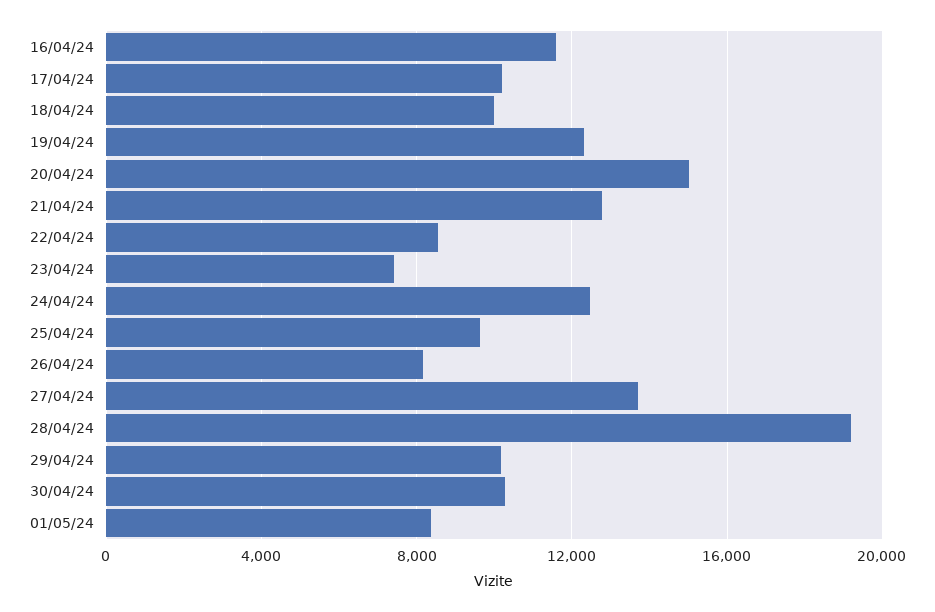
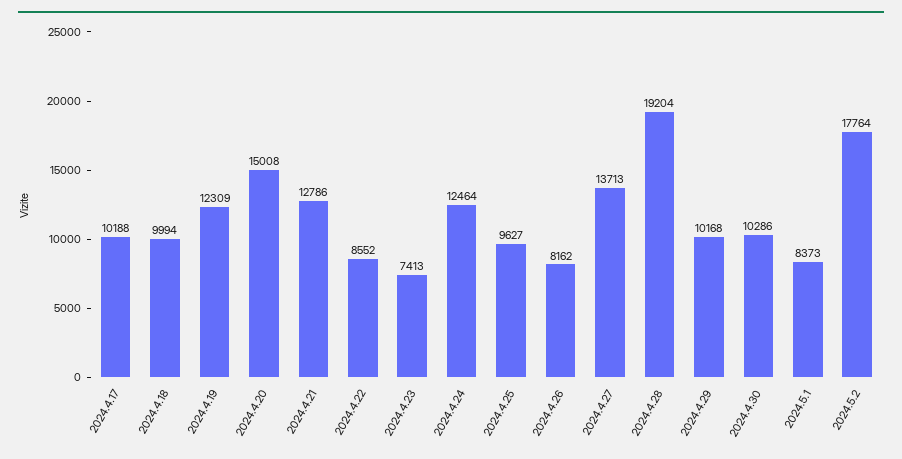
16/04/24: 11500 -> none
2024.5.2: none -> 17764

